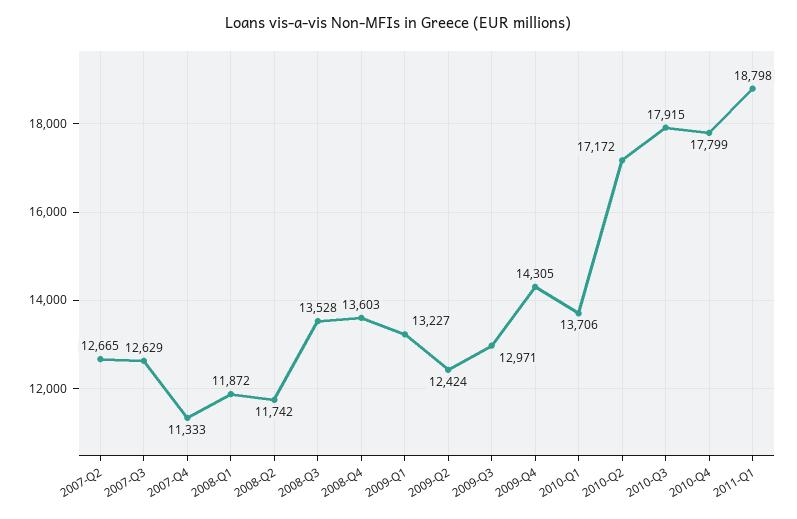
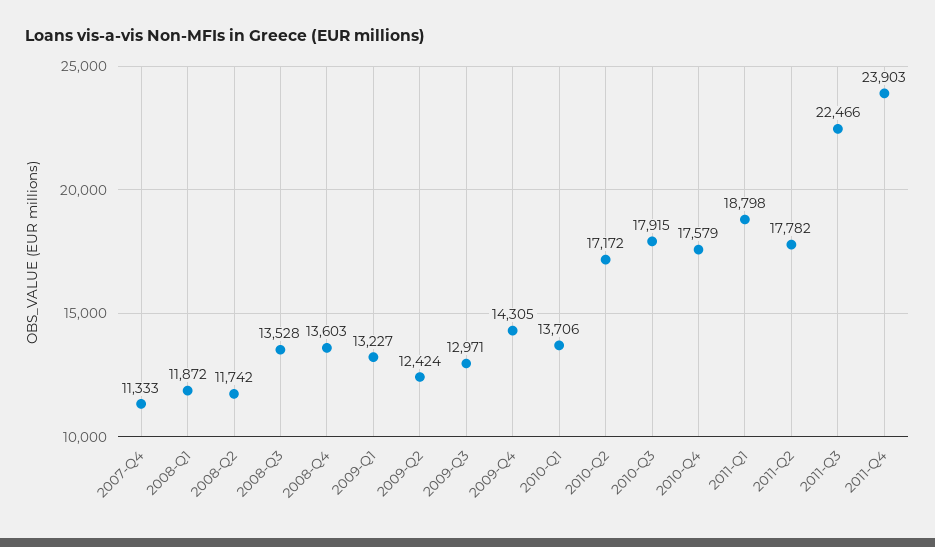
2007-Q2: 12665 -> none
2007-Q3: 12629 -> none
2010-Q4: 17799 -> 17579
2011-Q2: none -> 17782
2011-Q3: none -> 22466
2011-Q4: none -> 23903

